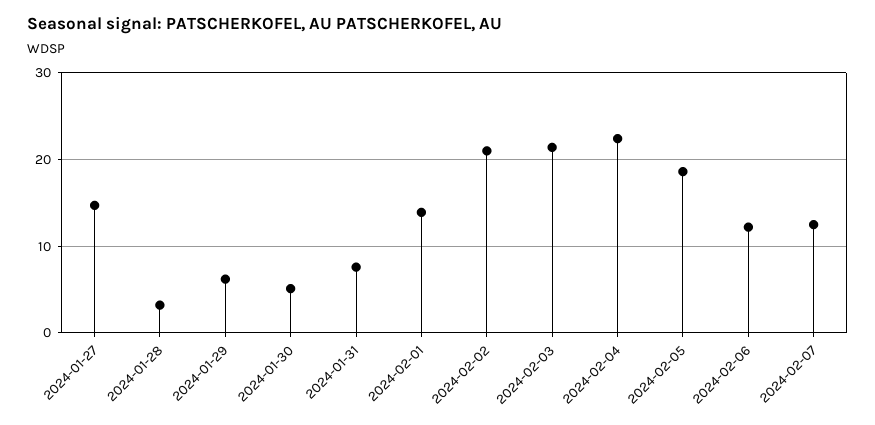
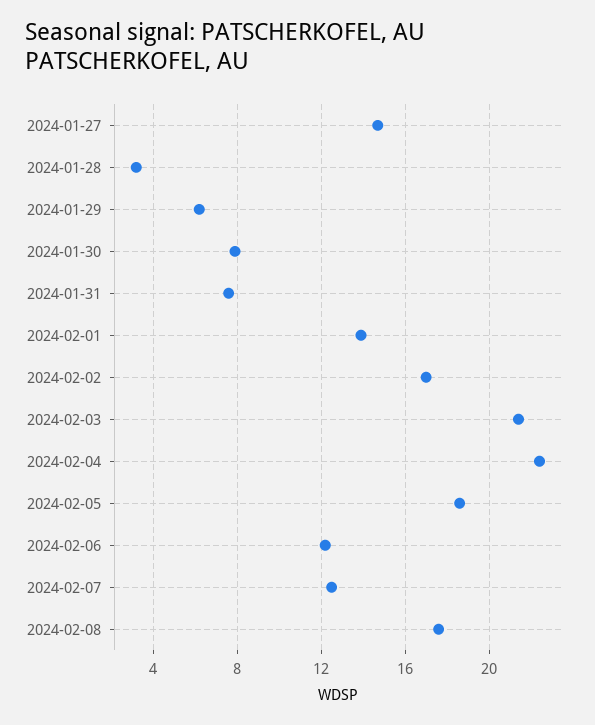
2024-01-30: 5 -> 8
2024-02-02: 21 -> 17
2024-02-08: none -> 17.5

